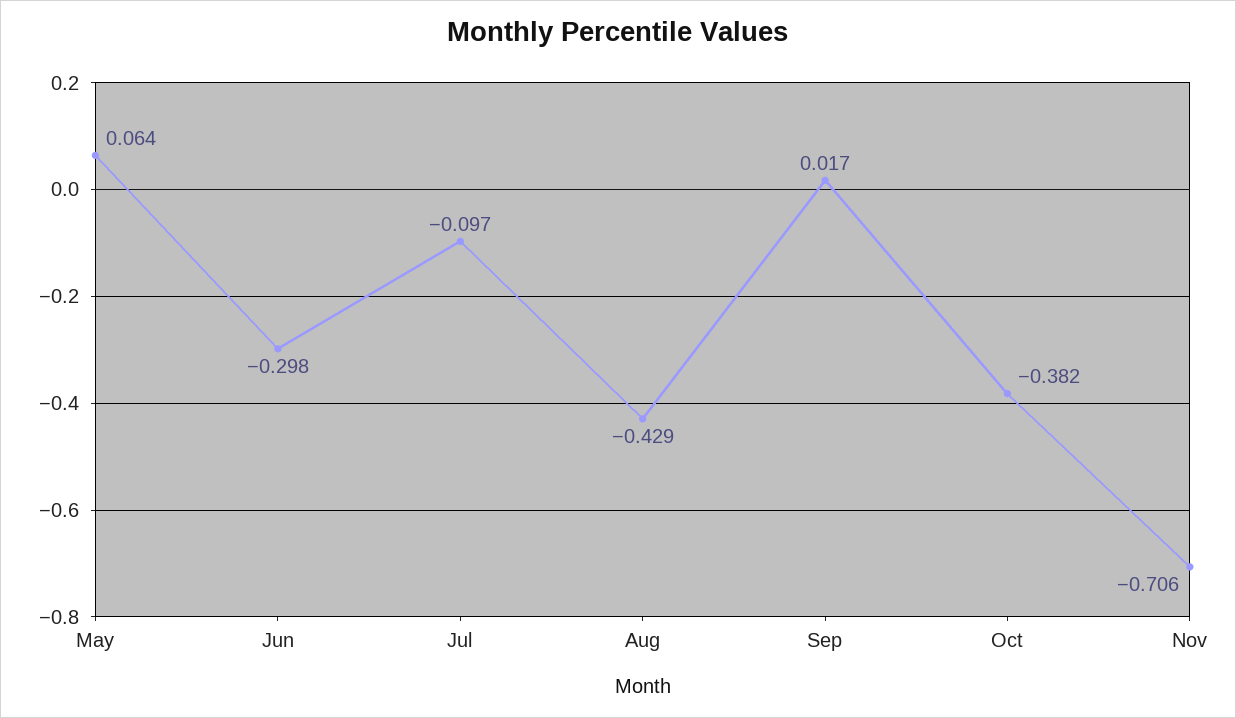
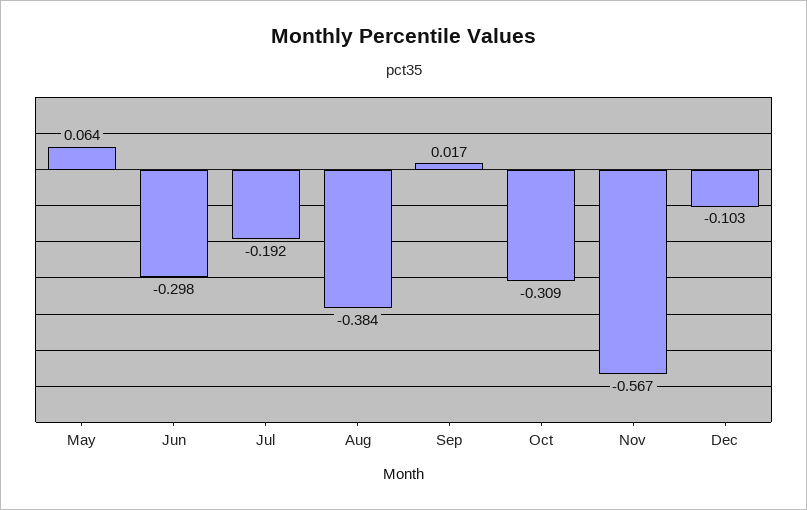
Jul: -0.097 -> -0.192
Aug: -0.429 -> -0.384
Oct: -0.382 -> -0.309
Nov: -0.706 -> -0.567
Dec: none -> -0.103

